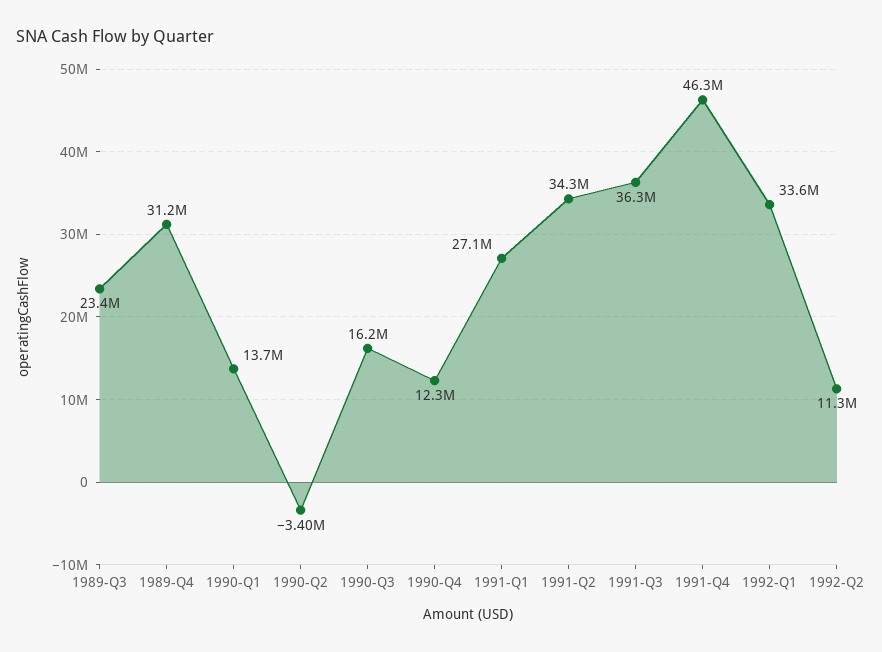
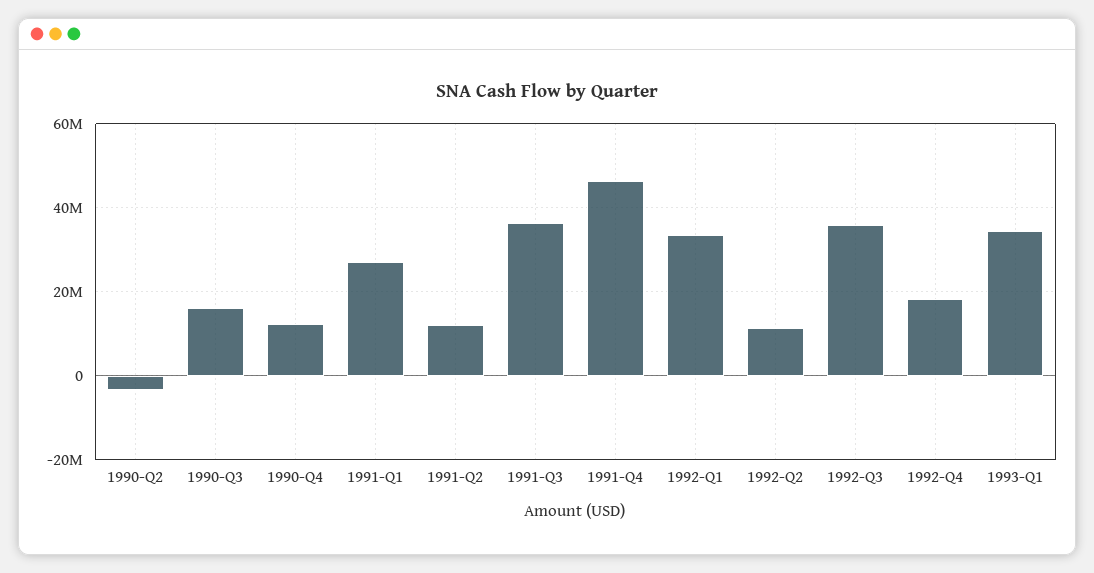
1989-Q3: 23400000 -> none
1989-Q4: 31200000 -> none
1990-Q1: 13700000 -> none
1991-Q2: 34300000 -> 12000000
1992-Q3: none -> 36000000
1992-Q4: none -> 18000000
1993-Q1: none -> 34000000

